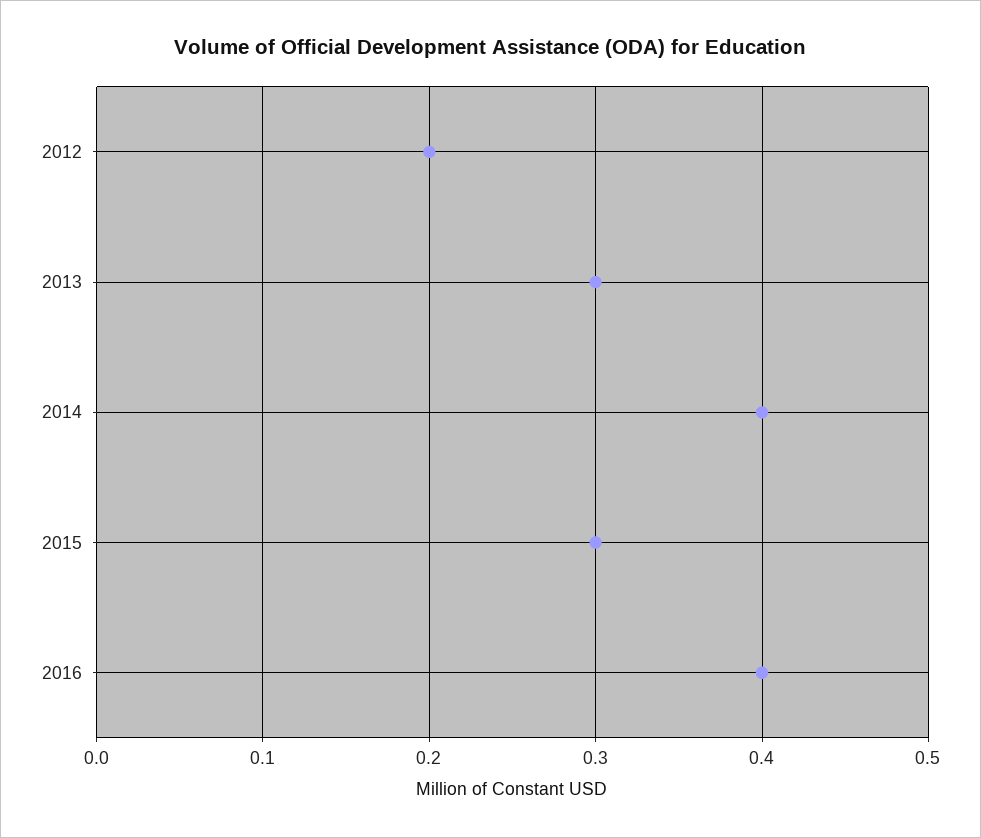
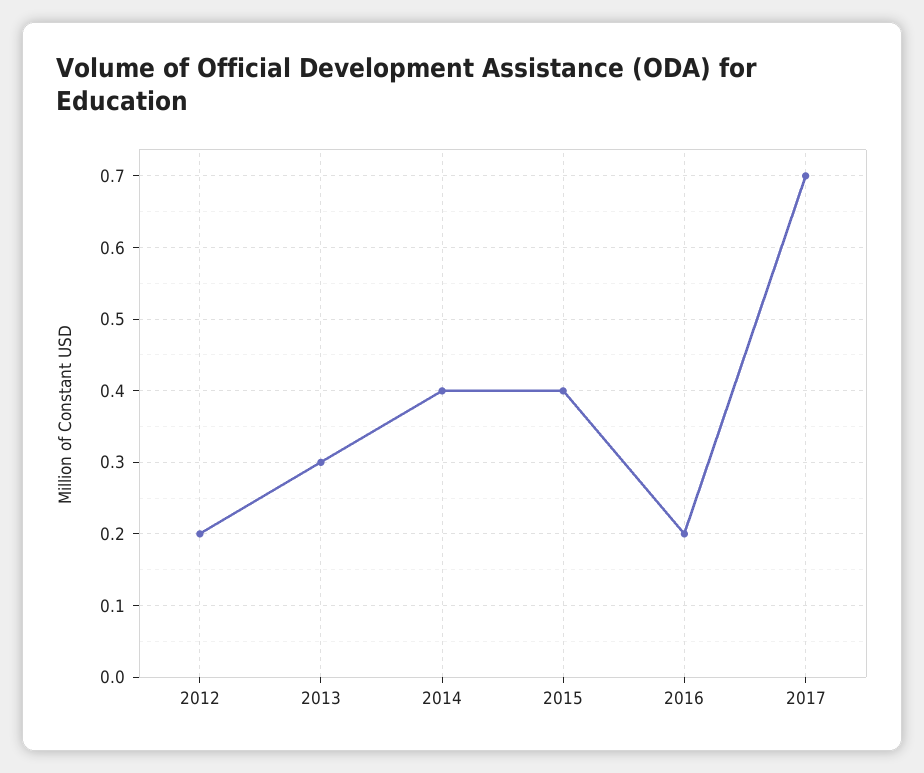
2015: 0.3 -> 0.4
2016: 0.4 -> 0.2
2017: none -> 0.7

